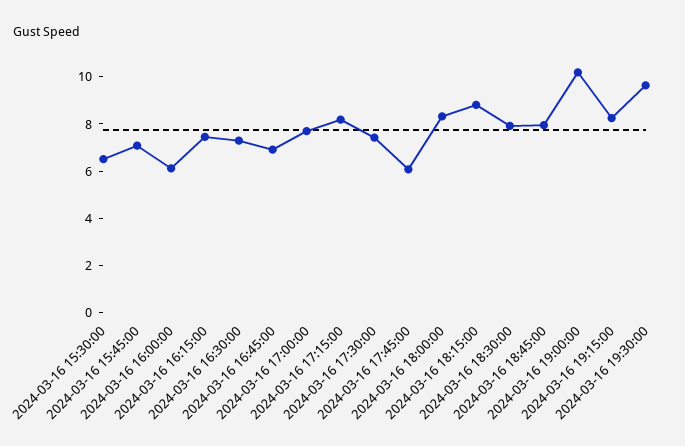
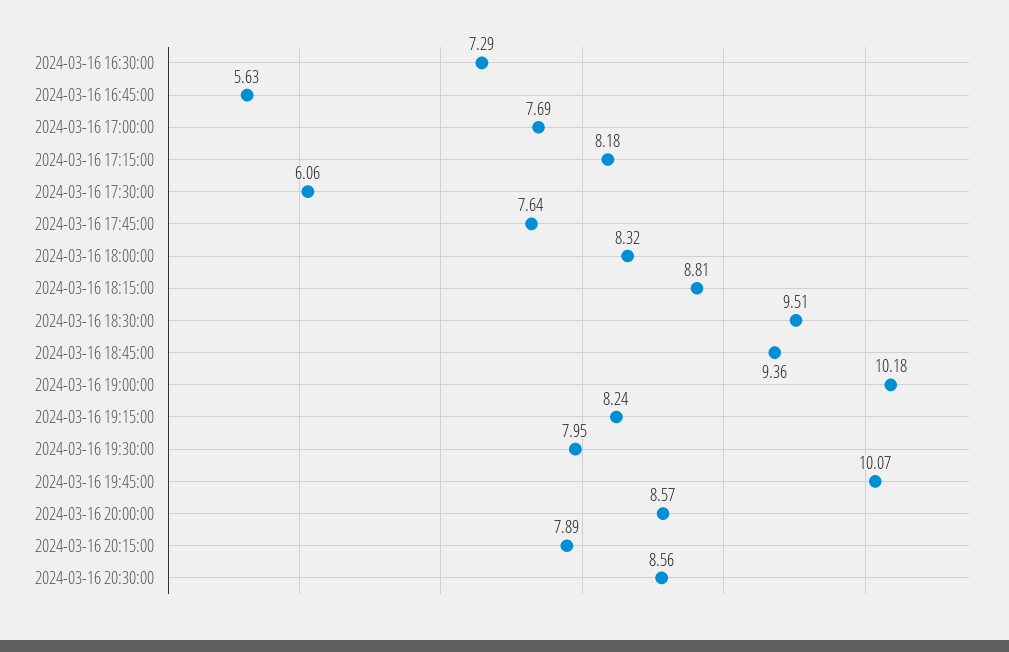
2024-03-16 15:30:00: 6.5 -> none
2024-03-16 15:45:00: 7 -> none
2024-03-16 16:00:00: 6 -> none
2024-03-16 16:15:00: 7.5 -> none
2024-03-16 16:45:00: 7 -> 5.63
2024-03-16 17:30:00: 7.5 -> 6.06
2024-03-16 17:45:00: 6 -> 7.64
2024-03-16 18:30:00: 8 -> 9.51
2024-03-16 18:45:00: 8 -> 9.36
2024-03-16 19:30:00: 9.5 -> 7.95
2024-03-16 19:45:00: none -> 10.07
2024-03-16 20:00:00: none -> 8.57
2024-03-16 20:15:00: none -> 7.89
2024-03-16 20:30:00: none -> 8.56

